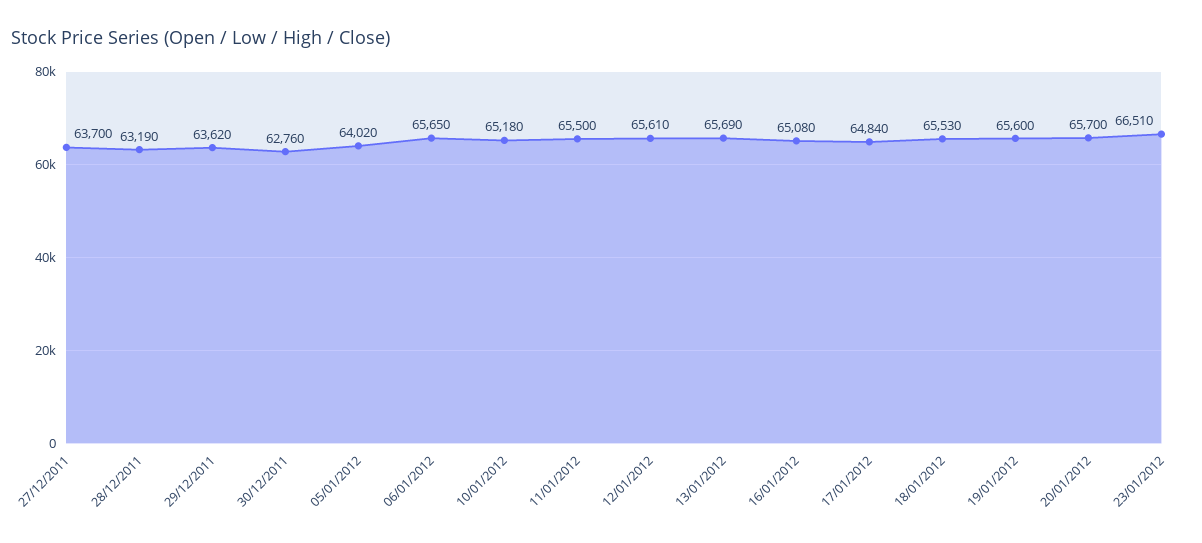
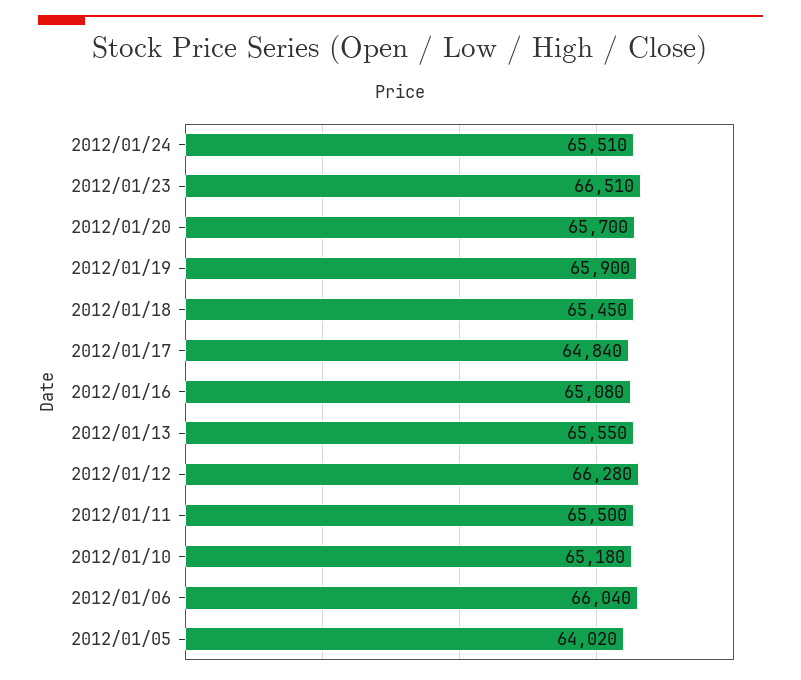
27/12/2011: 63700 -> none
28/12/2011: 63190 -> none
29/12/2011: 63620 -> none
30/12/2011: 62760 -> none
06/01/2012: 65650 -> 66040
12/01/2012: 65610 -> 66280
13/01/2012: 65690 -> 65550
18/01/2012: 65530 -> 65450
19/01/2012: 65600 -> 65900
2012/01/24: none -> 65510

